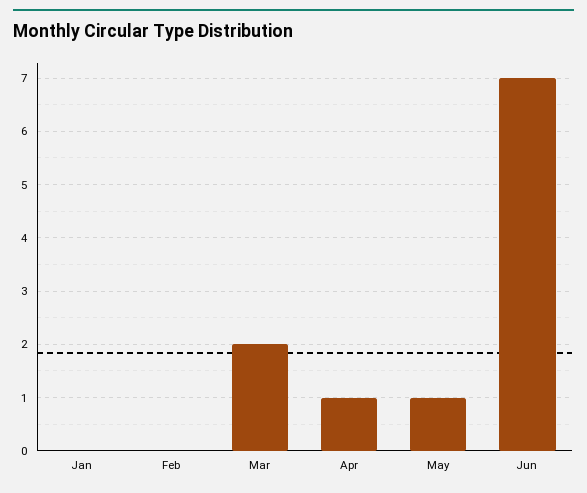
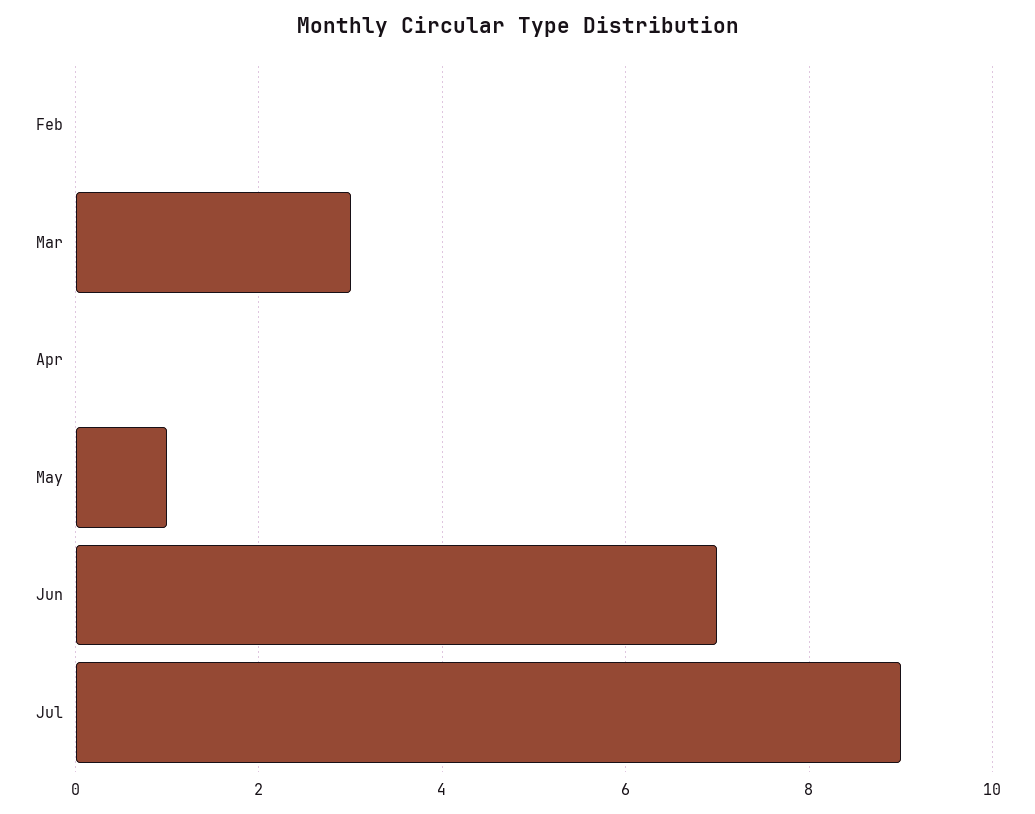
Jan: 0 -> none
Mar: 2 -> 3
Apr: 1 -> 0
Jul: none -> 9

